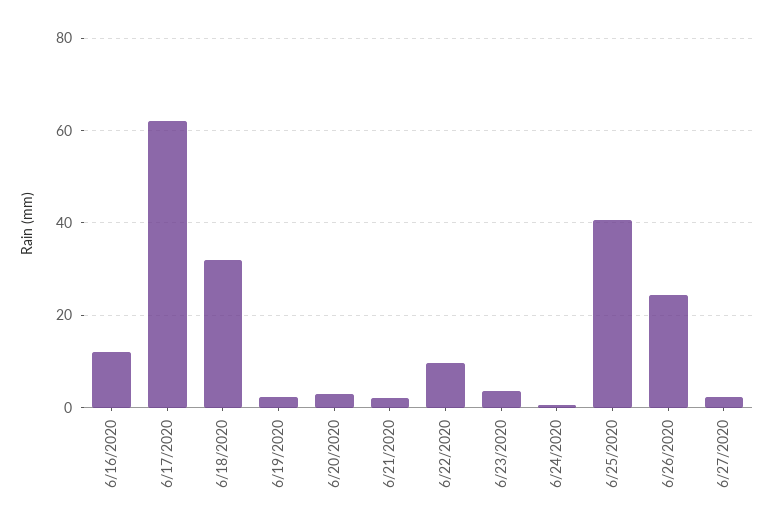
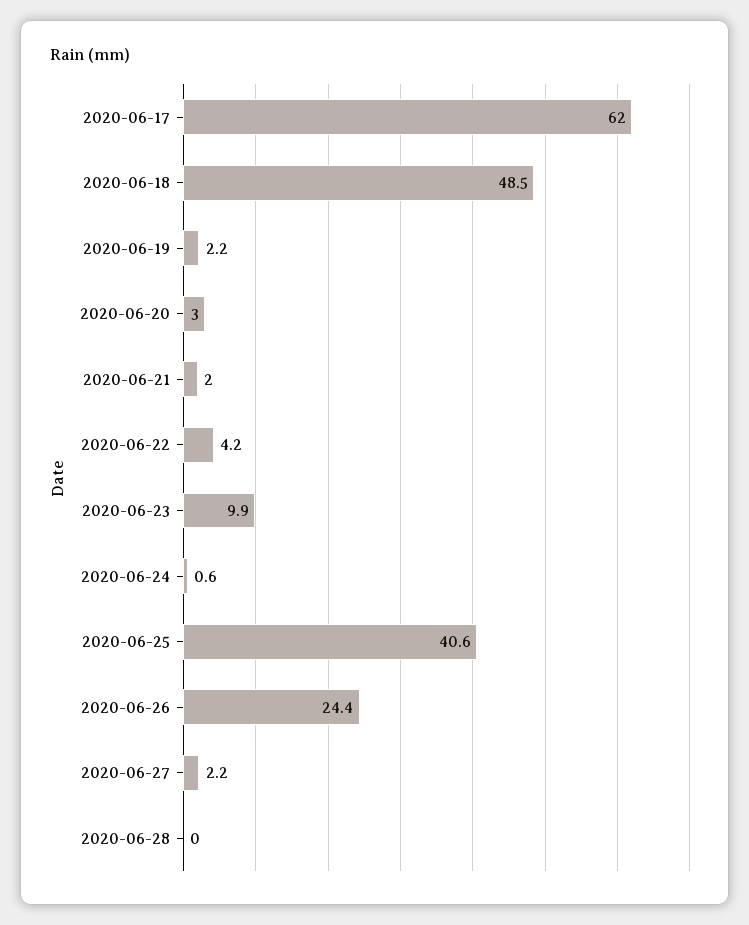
6/16/2020: 12 -> none
6/18/2020: 32 -> 48.5
6/22/2020: 10 -> 4.2
6/23/2020: 4 -> 9.9
2020-06-28: none -> 0

